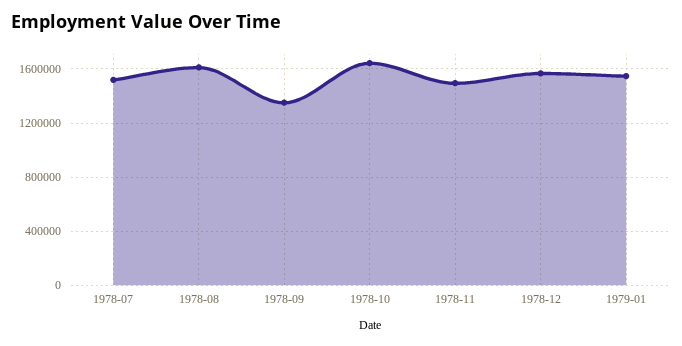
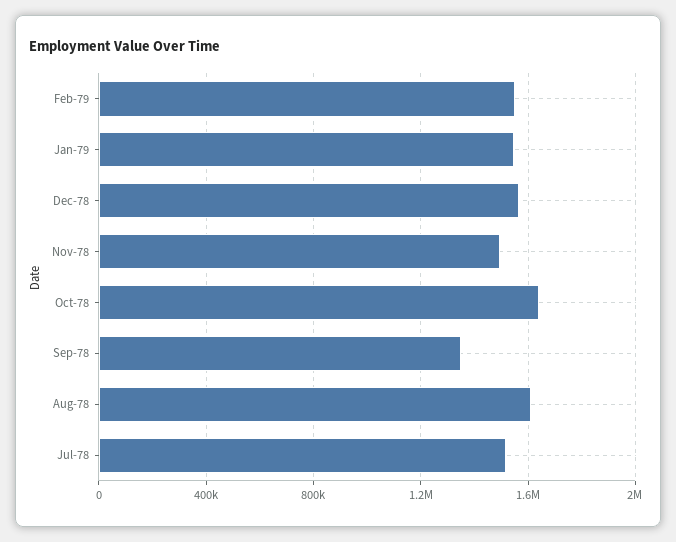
Feb-79: none -> 1550000

